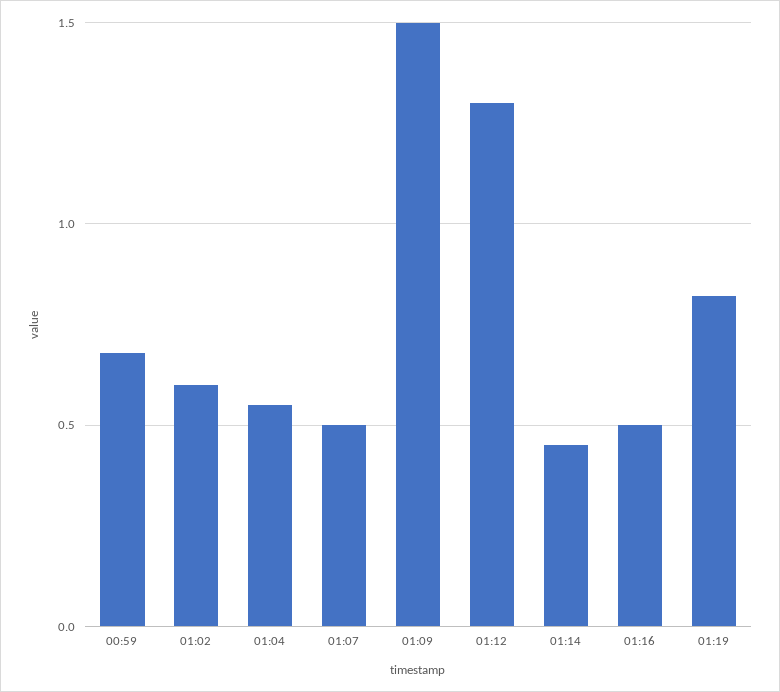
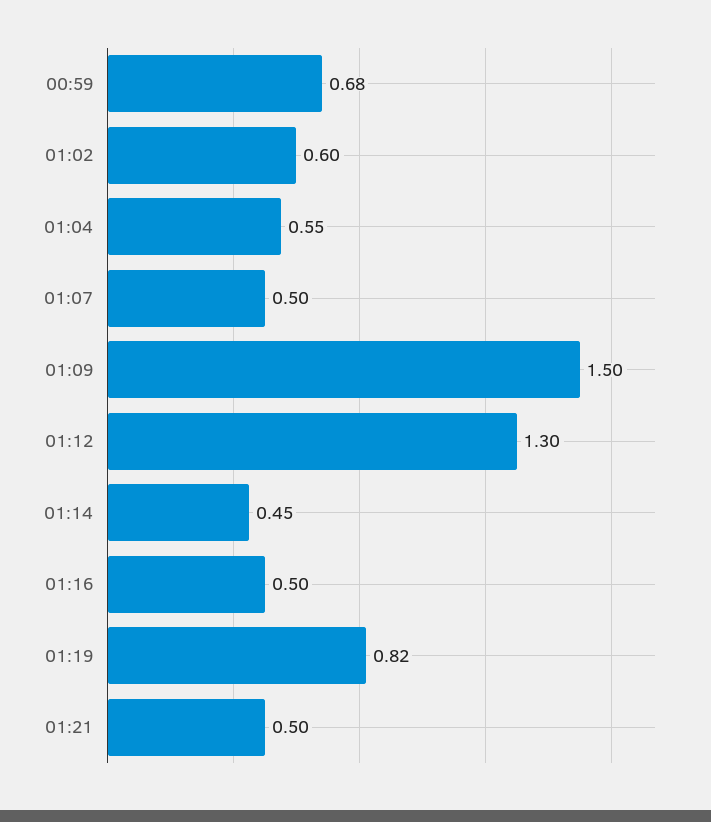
01:21: none -> 0.5

